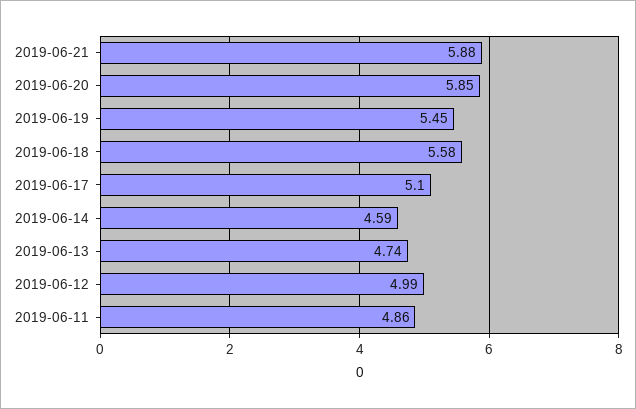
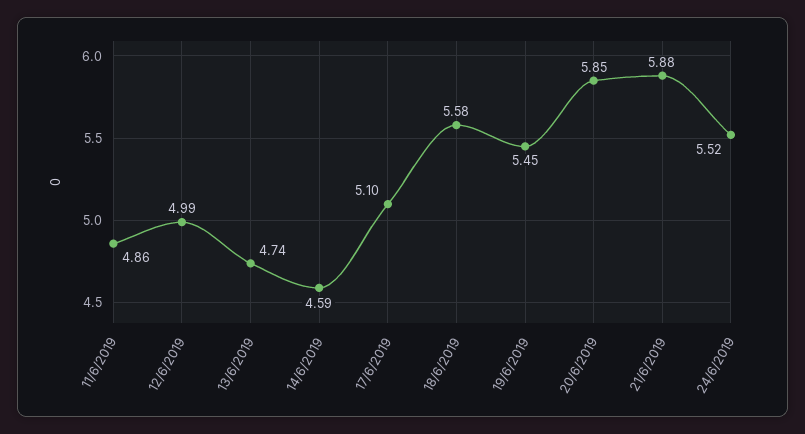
24/6/2019: none -> 5.52

